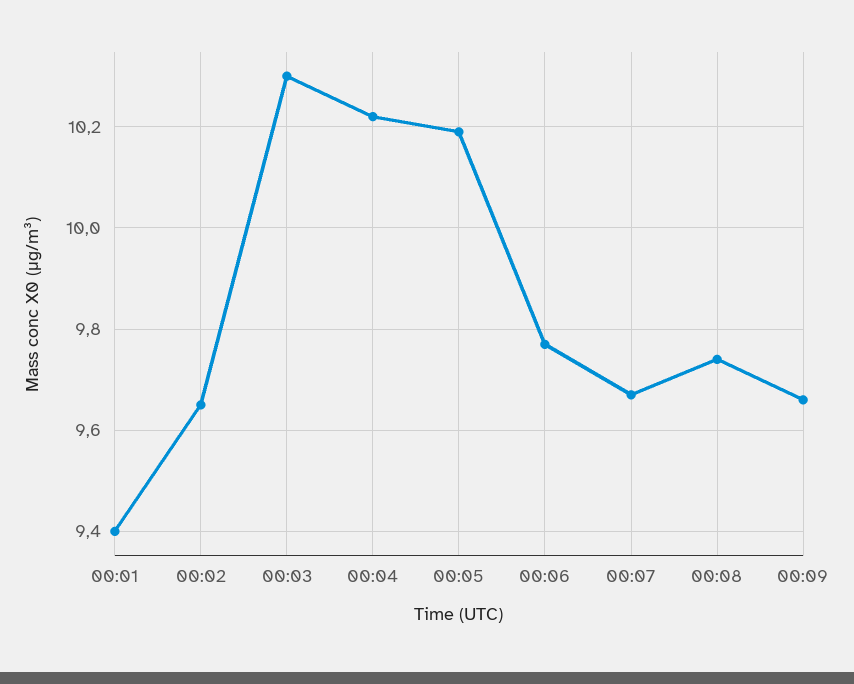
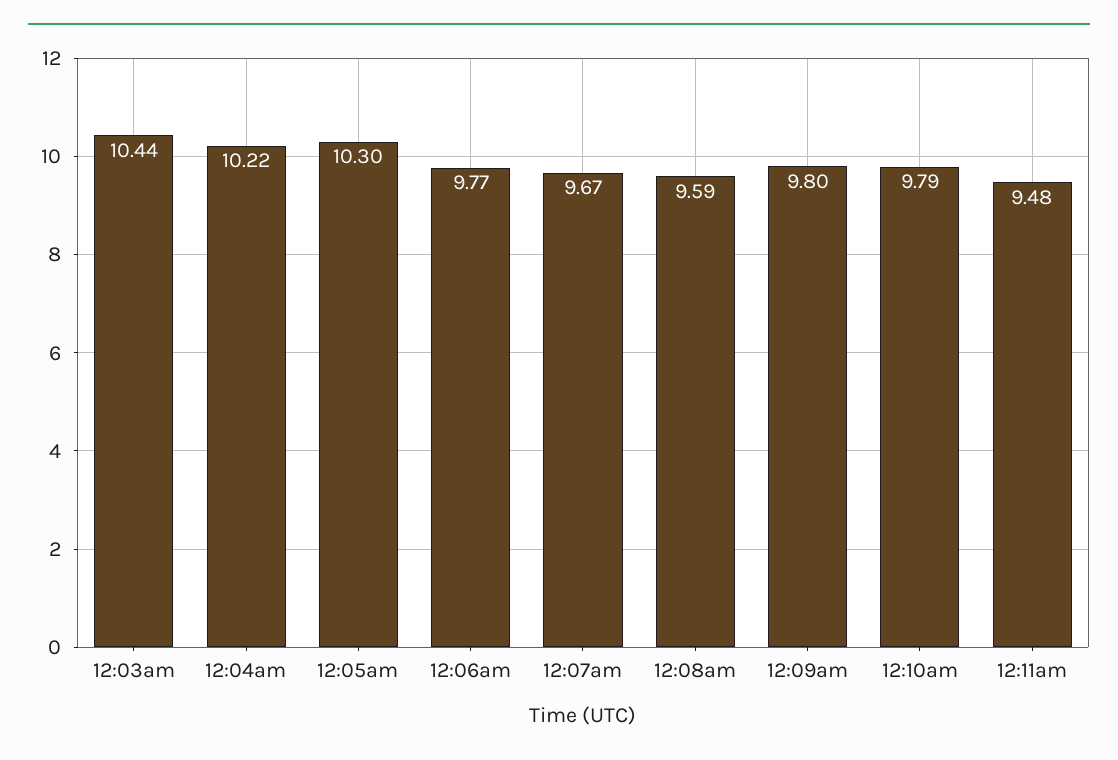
00:01: 9.4 -> none
00:02: 9.65 -> none
00:03: 10.3 -> 10.44
00:05: 10.2 -> 10.3
00:08: 9.75 -> 9.59
00:09: 9.65 -> 9.8
12:10am: none -> 9.79
12:11am: none -> 9.48

